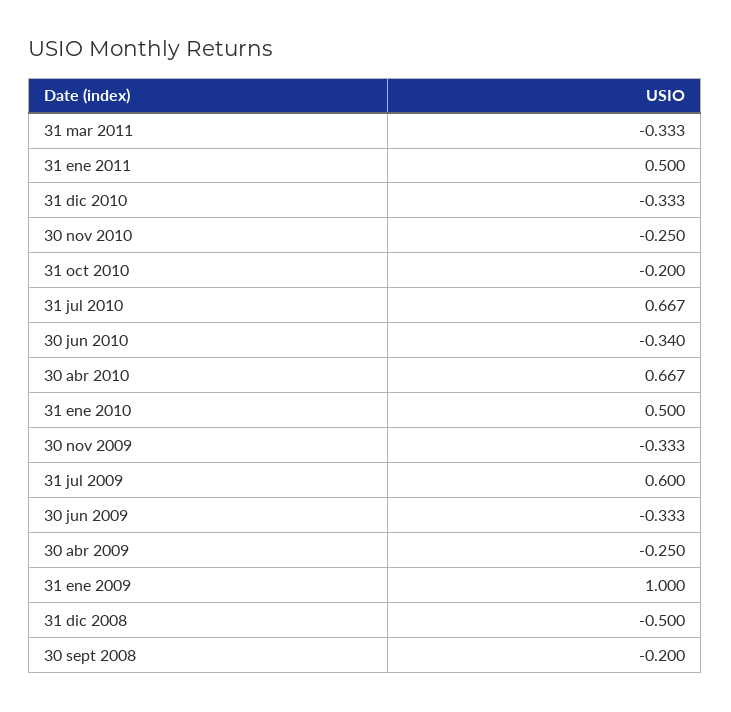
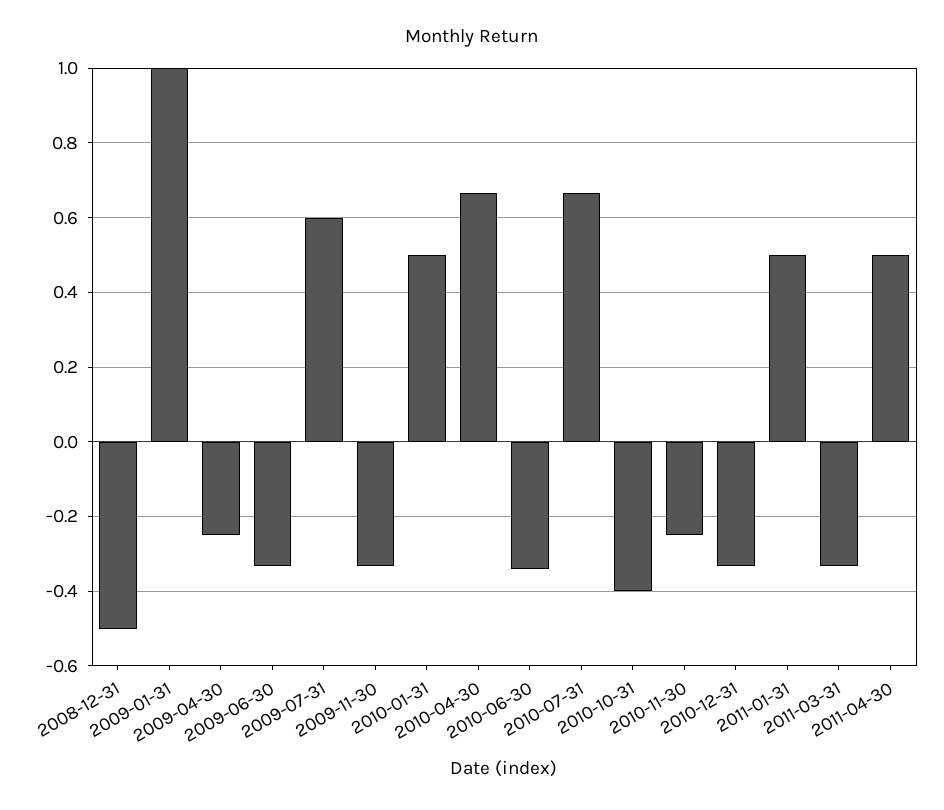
31 oct 2010: -0.2 -> -0.4
30 sept 2008: -0.2 -> none
2011-04-30: none -> 0.5

